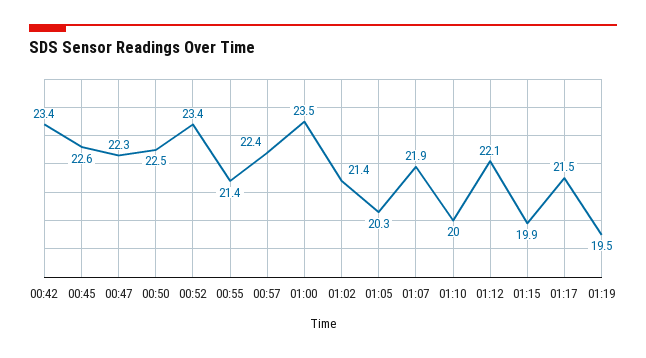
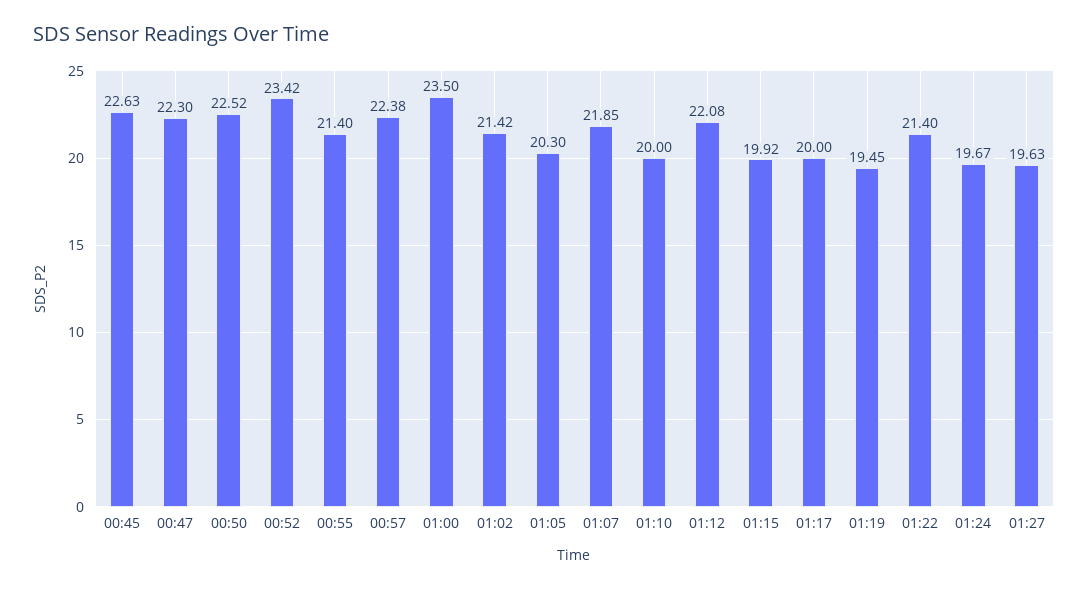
00:42: 23.4 -> none
01:17: 21.5 -> 20
01:22: none -> 21.4
01:24: none -> 19.67
01:27: none -> 19.63

